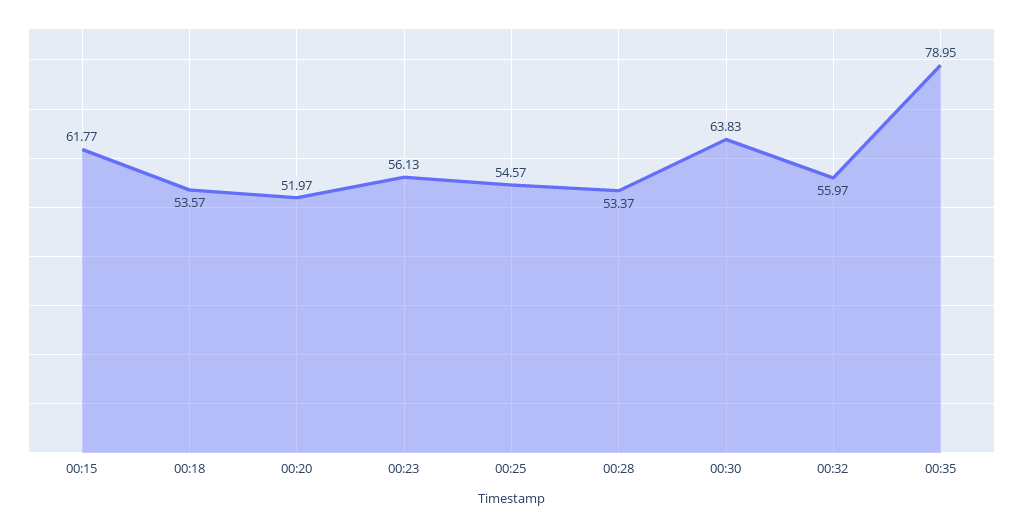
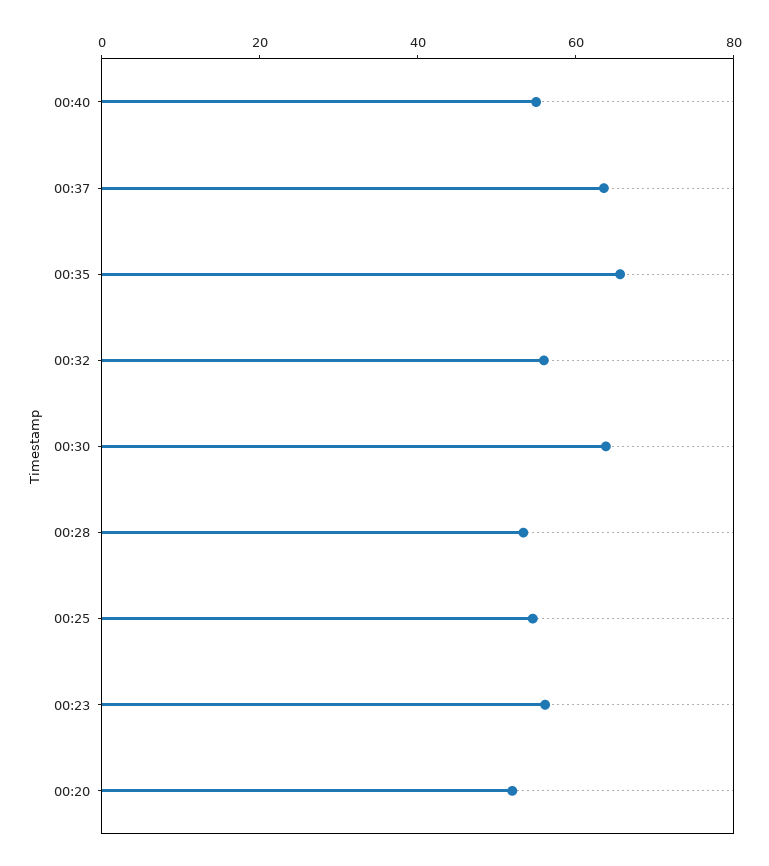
00:15: 61.77 -> none
00:18: 53.57 -> none
00:35: 78.95 -> 65
00:40: none -> 55
00:37: none -> 65

